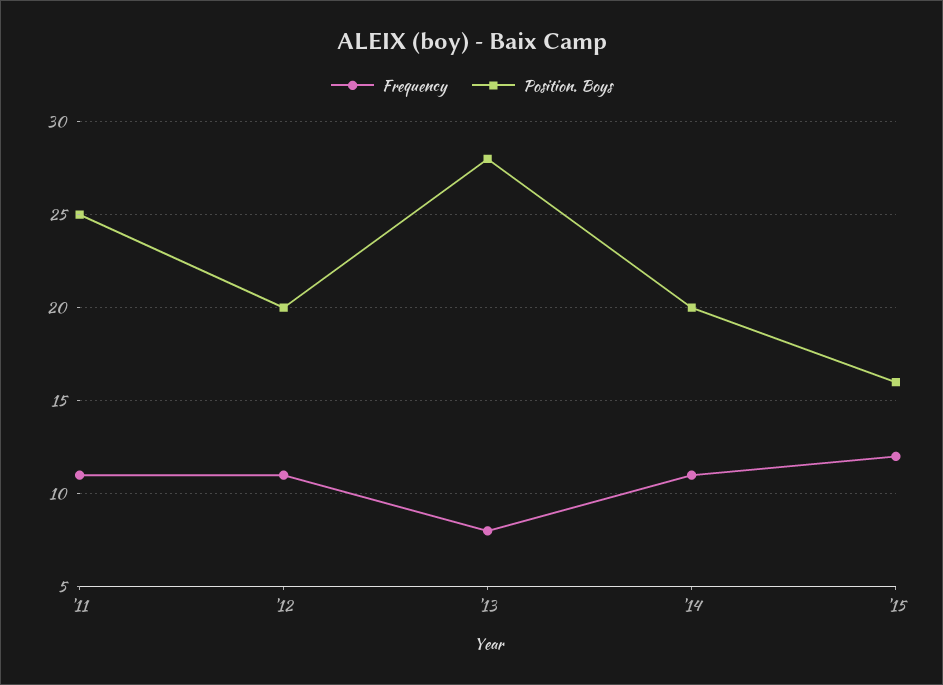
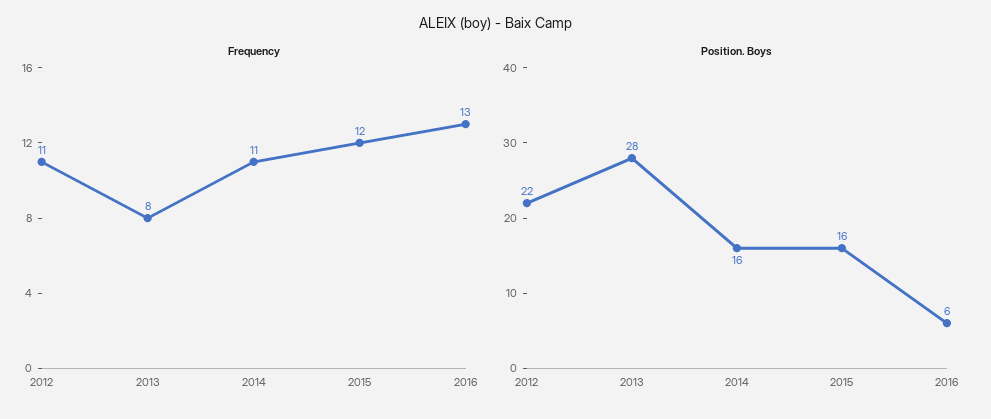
Frequency, '11: 11 -> none
Position. Boys, '11: 25 -> none
Position. Boys, '12: 20 -> 22
Position. Boys, '14: 20 -> 16
Frequency, 2016: none -> 13
Position. Boys, 2016: none -> 6

